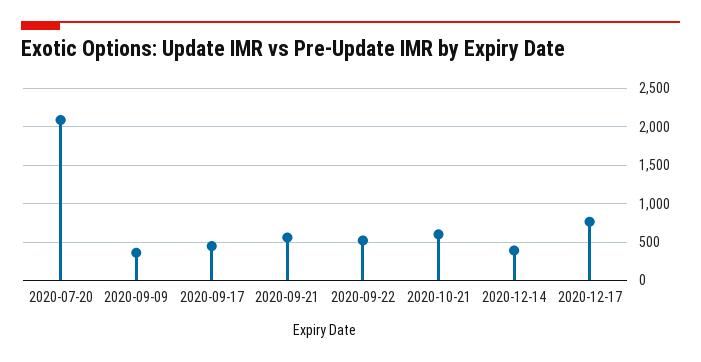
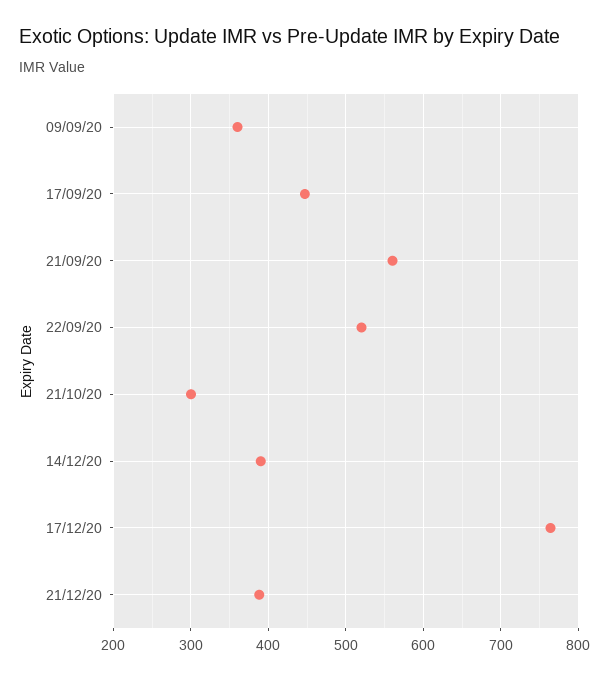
2020-07-20: 2100 -> none
2020-10-21: 600 -> 300
21/12/20: none -> 390

